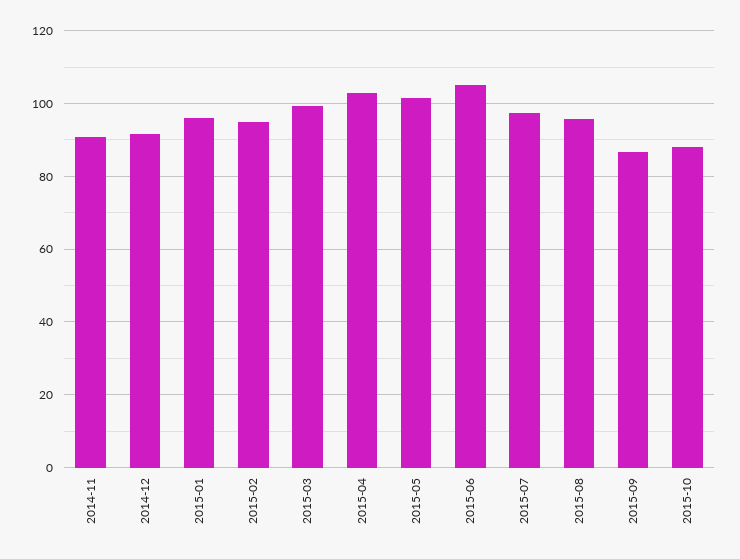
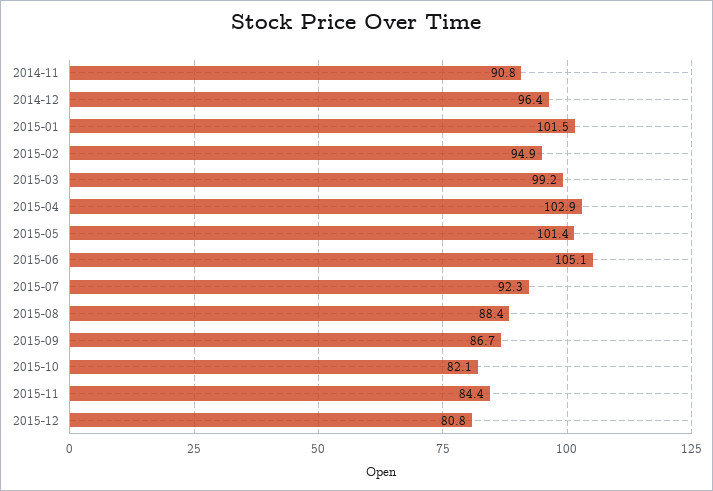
2014-12: 92 -> 96.4
2015-01: 96 -> 101.5
2015-07: 98 -> 92.3
2015-08: 96 -> 88.4
2015-10: 88 -> 82.1
2015-11: none -> 84.4
2015-12: none -> 80.8

